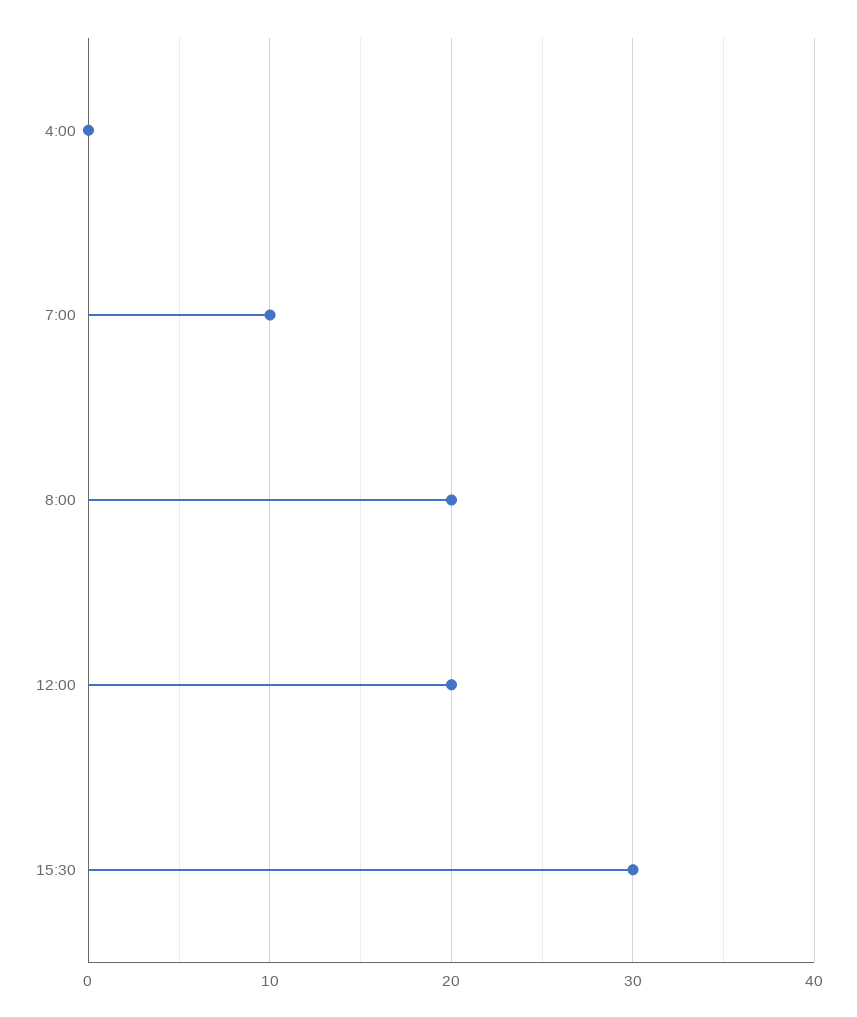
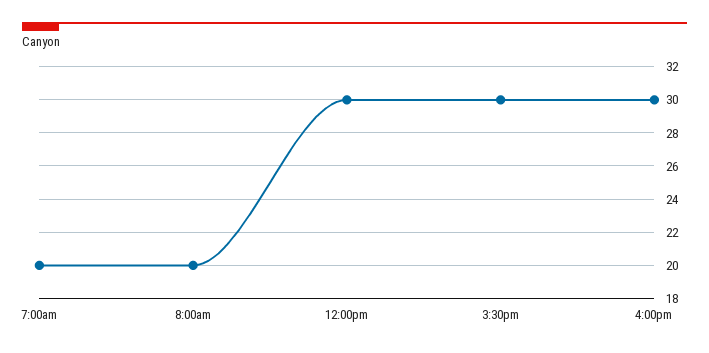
4:00: 0 -> none
7:00: 10 -> 20
12:00: 20 -> 30
4:00pm: none -> 30

